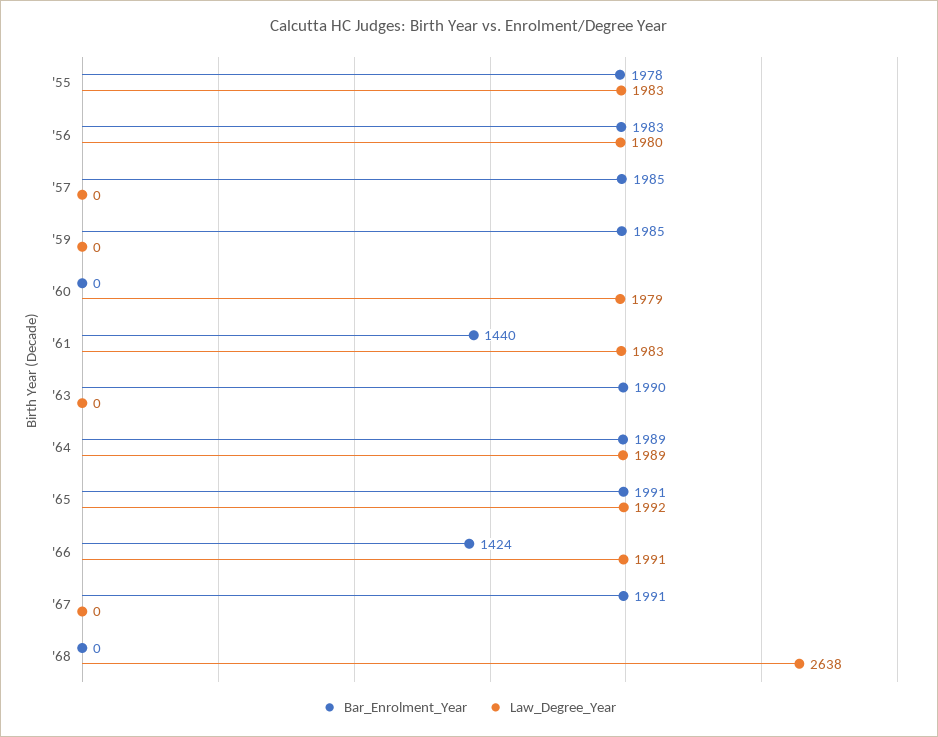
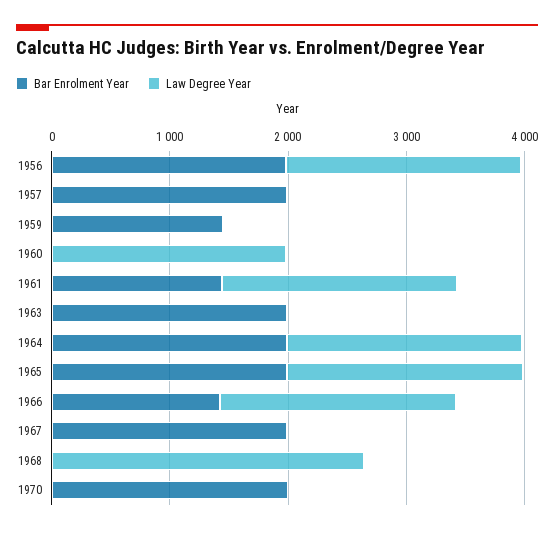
Bar_Enrolment_Year, '55: 1978 -> none
Law_Degree_Year, '55: 1983 -> none
Bar_Enrolment_Year, '59: 1985 -> 1400
Bar_Enrolment_Year, 1970: none -> 2000
Law_Degree_Year, 1970: none -> 0

